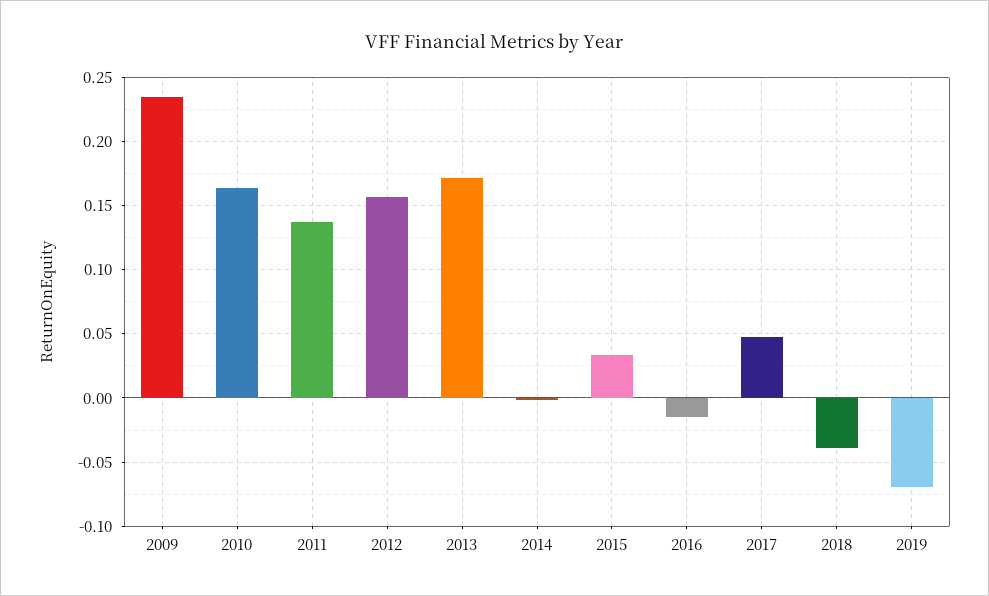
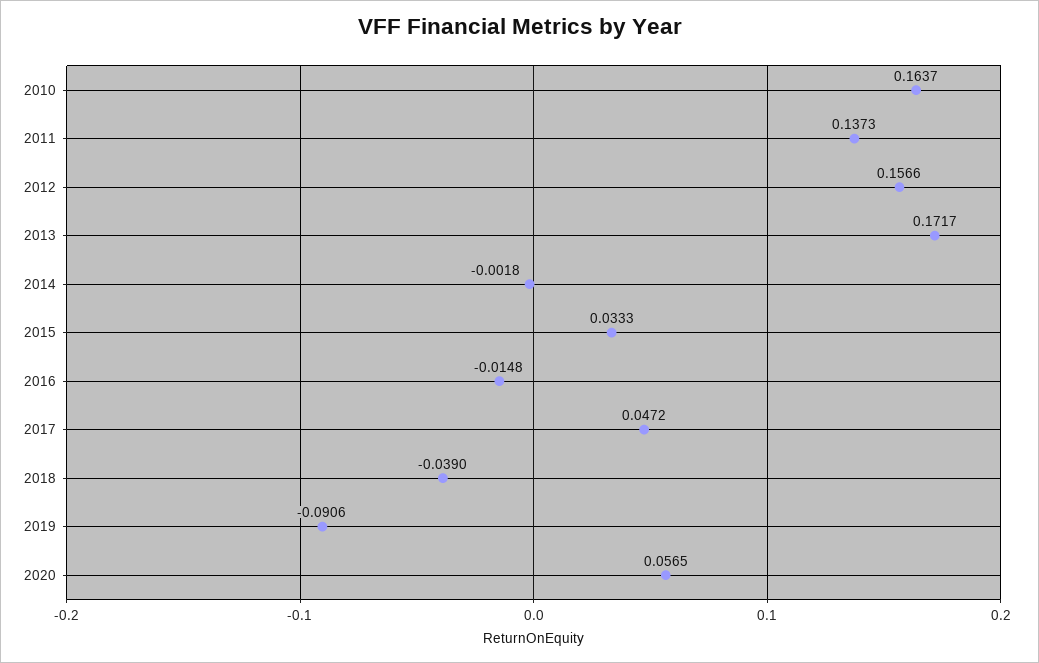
2009: 0.235 -> none
2019: -0.07 -> -0.0906
2020: none -> 0.0565

